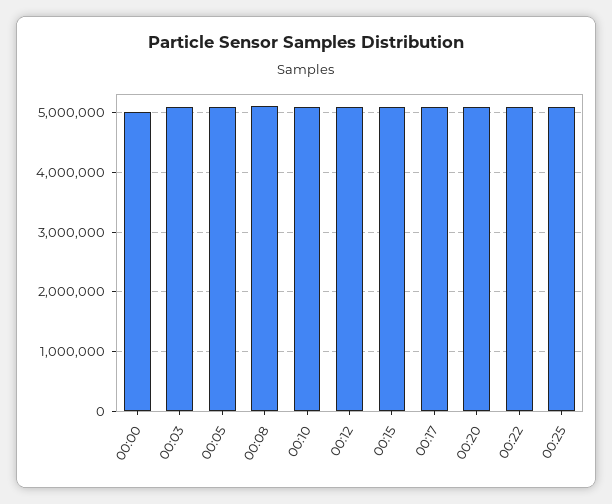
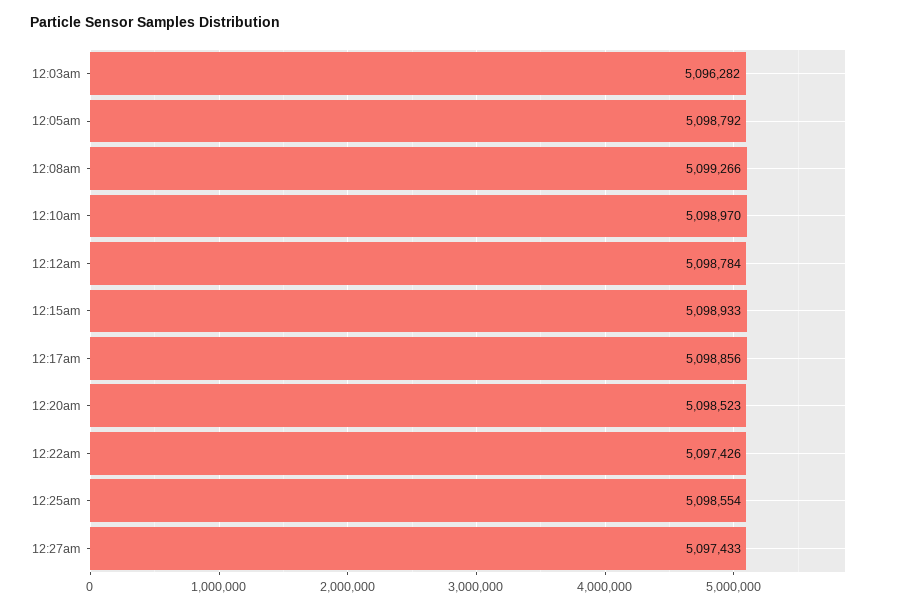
00:00: 5000000 -> none
12:27am: none -> 5097433

